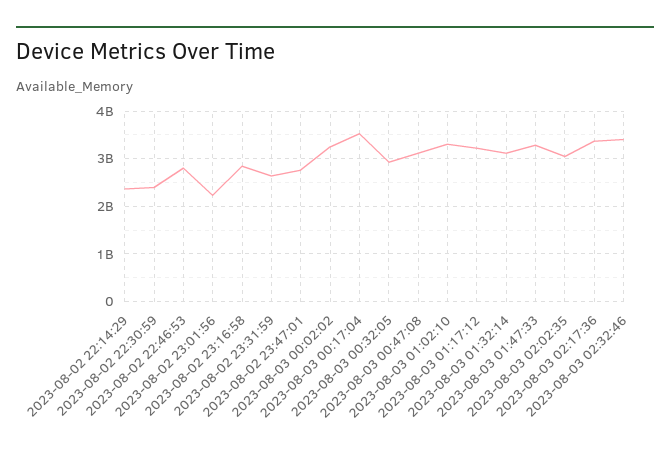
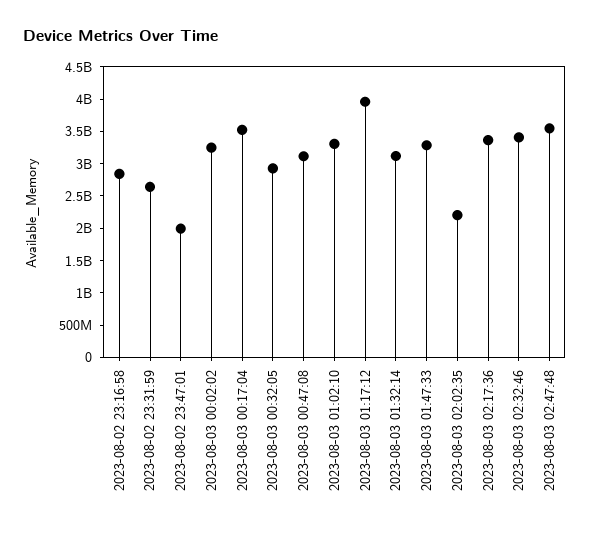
2023-08-02 22:14:29: 2400000000 -> none
2023-08-02 22:30:59: 2400000000 -> none
2023-08-02 22:46:53: 2800000000 -> none
2023-08-02 23:01:56: 2200000000 -> none
2023-08-02 23:47:01: 2800000000 -> 2000000000
2023-08-03 01:17:12: 3200000000 -> 4000000000
2023-08-03 02:02:35: 3000000000 -> 2250000000
2023-08-03 02:47:48: none -> 3500000000

